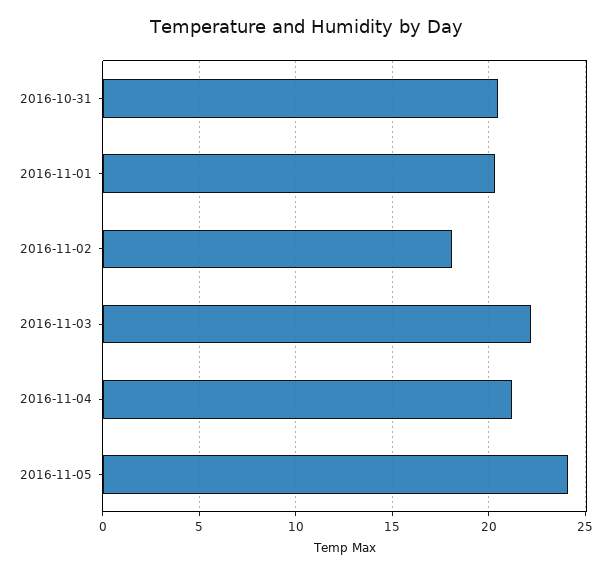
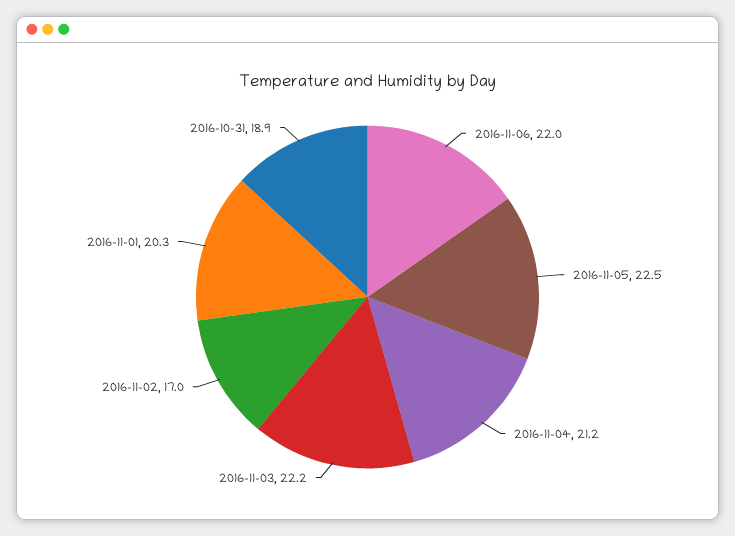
2016-10-31: 20.5 -> 18.9
2016-11-02: 18 -> 17
2016-11-05: 24 -> 22.5
2016-11-06: none -> 22

